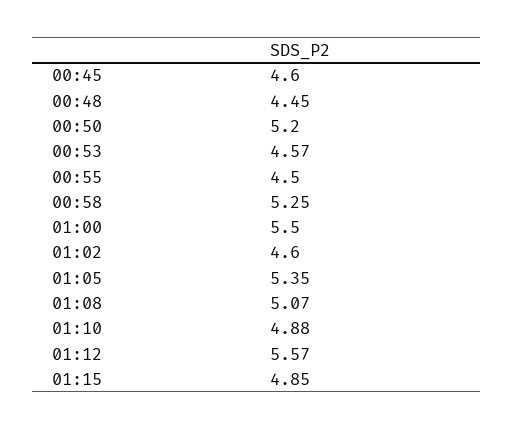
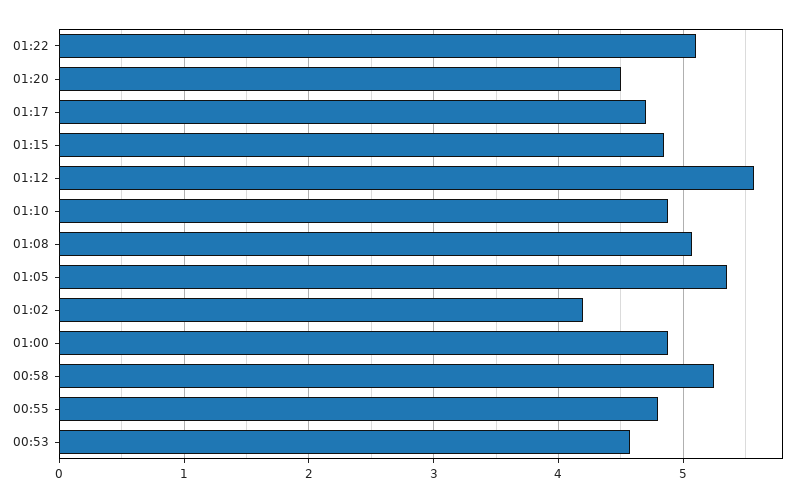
00:45: 4.6 -> none
00:48: 4.45 -> none
00:50: 5.2 -> none
00:55: 4.5 -> 4.8
01:00: 5.5 -> 4.9
01:02: 4.6 -> 4.2
01:22: none -> 5.1
01:20: none -> 4.5
01:17: none -> 4.7

